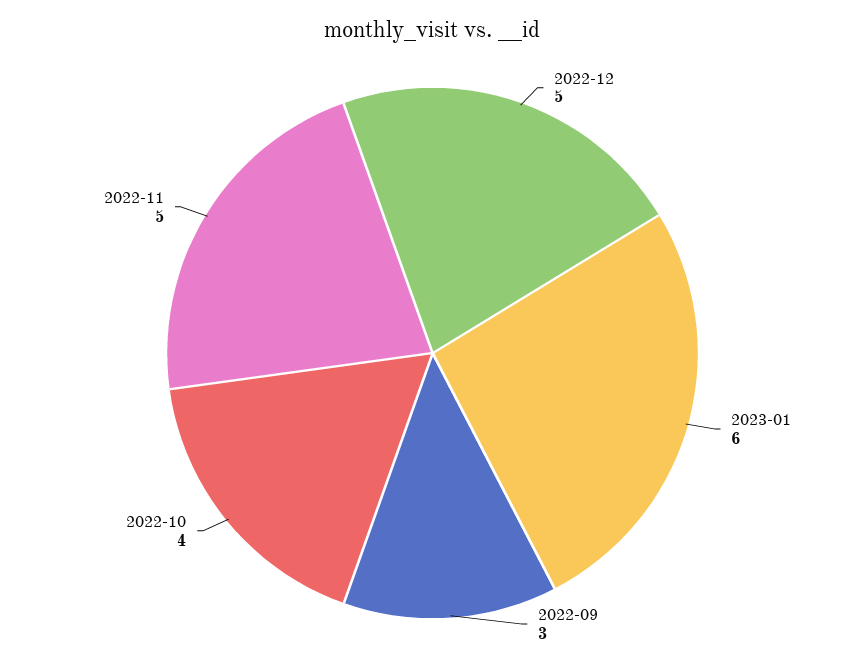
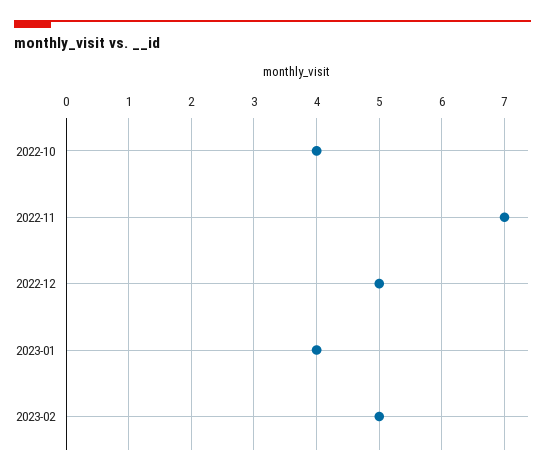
2023-01: 6 -> 4
2022-09: 3 -> none
2022-11: 5 -> 7
2023-02: none -> 5

